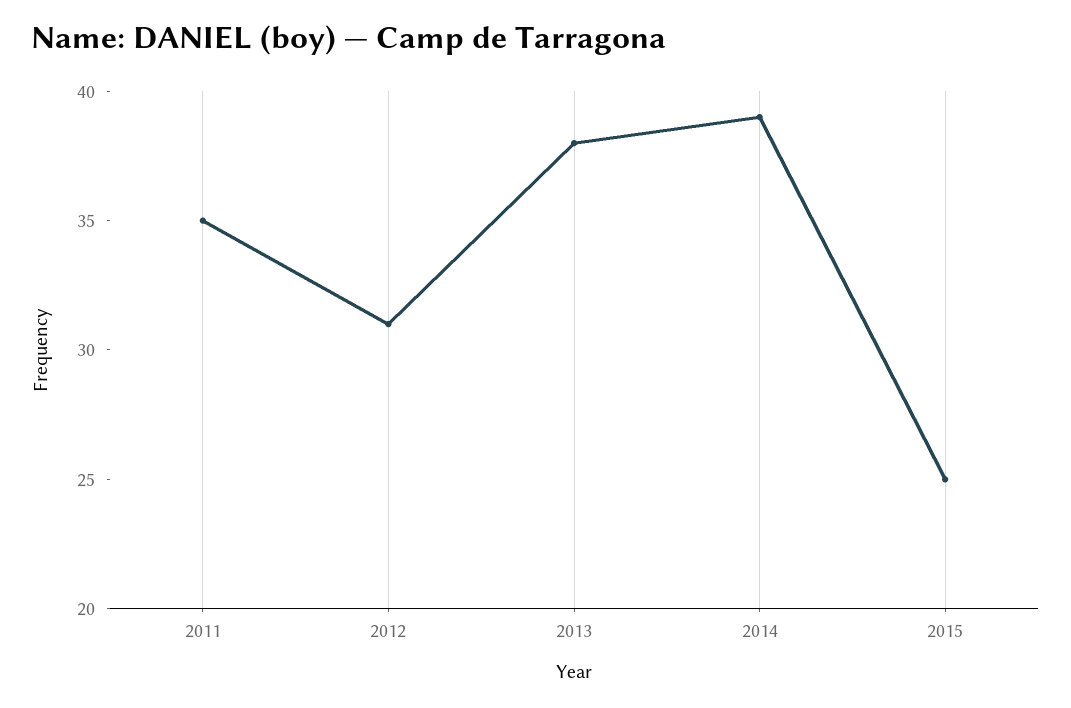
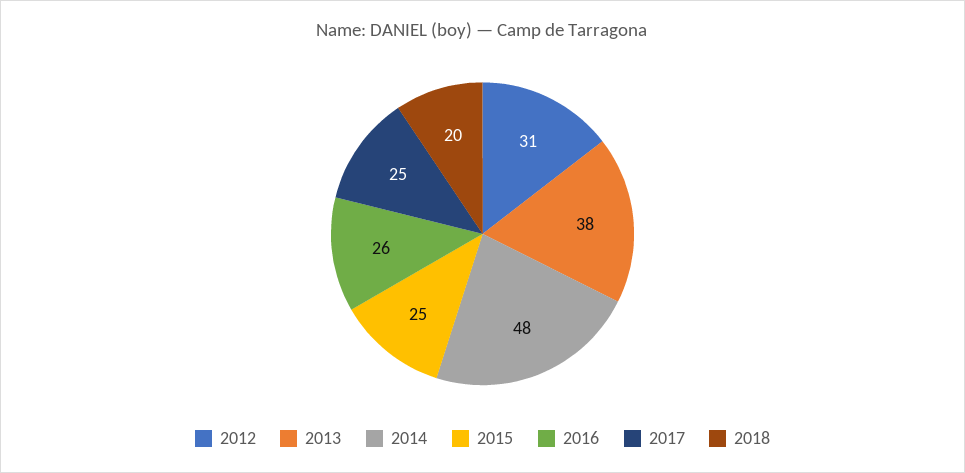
2011: 35 -> none
2014: 39 -> 48
2016: none -> 26
2017: none -> 25
2018: none -> 20

